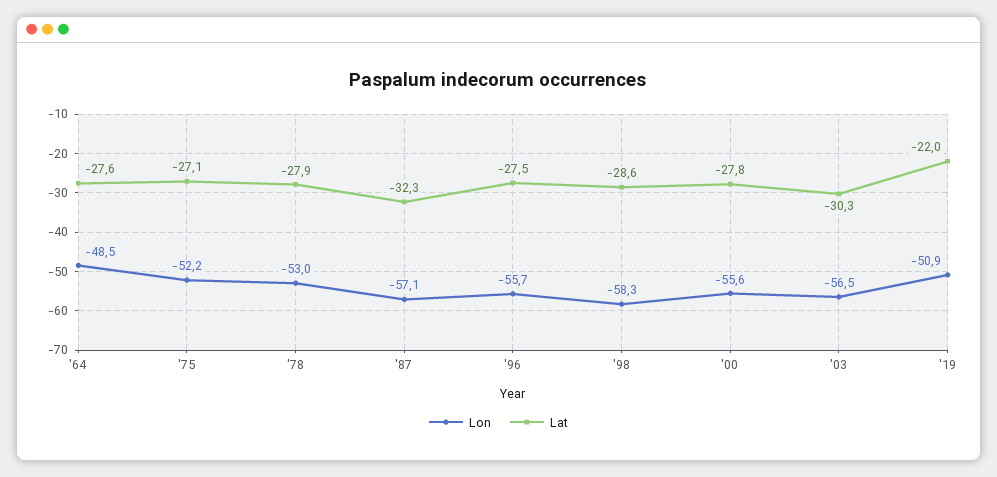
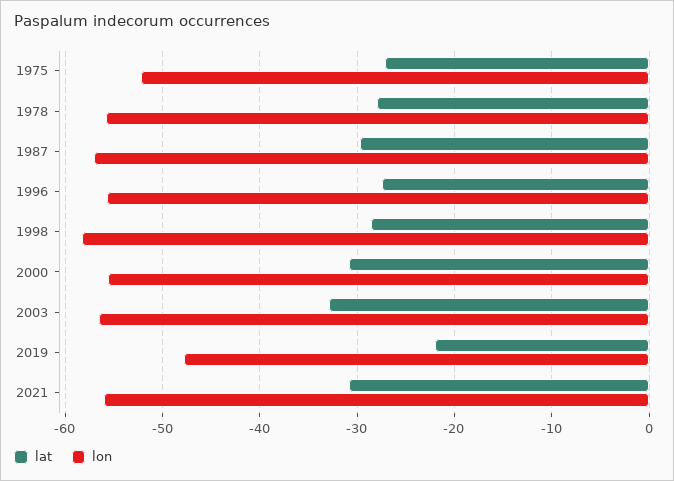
Lon, '64: -48.5 -> none
Lat, '64: -27.6 -> none
Lon, '78: -53 -> -56
Lat, '87: -32.3 -> -30
Lat, '00: -27.8 -> -31
Lat, '03: -30.3 -> -33
Lon, '19: -50.9 -> -48
Lat, 2021: none -> -31
Lon, 2021: none -> -56

